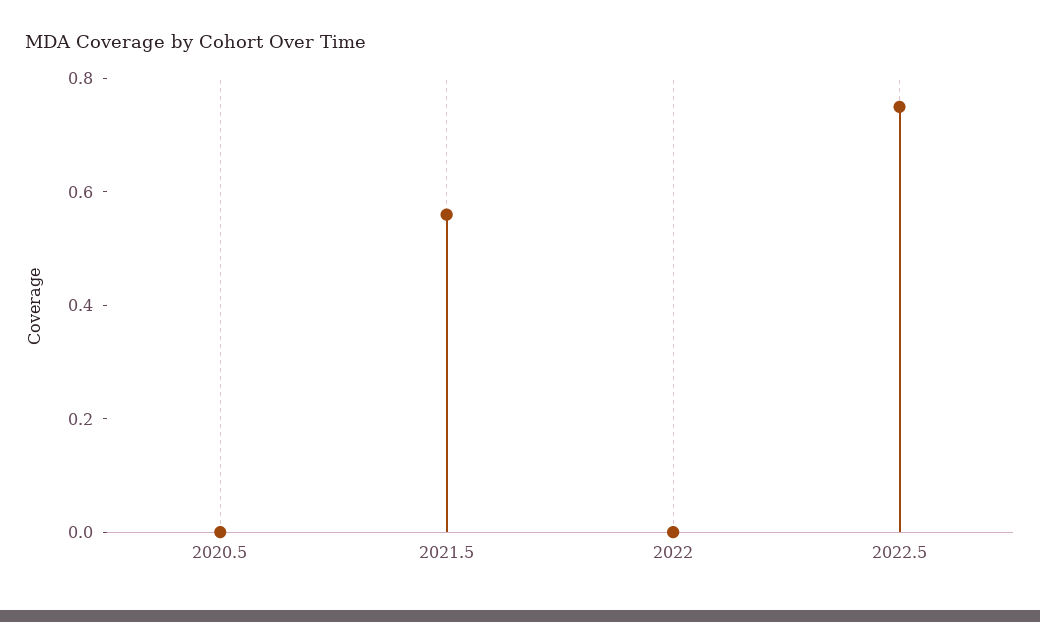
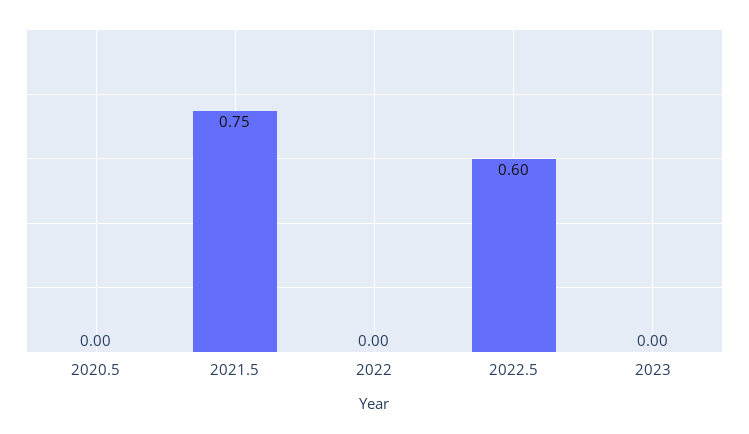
2021.5: 0.55 -> 0.75
2022.5: 0.75 -> 0.6
2023: none -> 0

